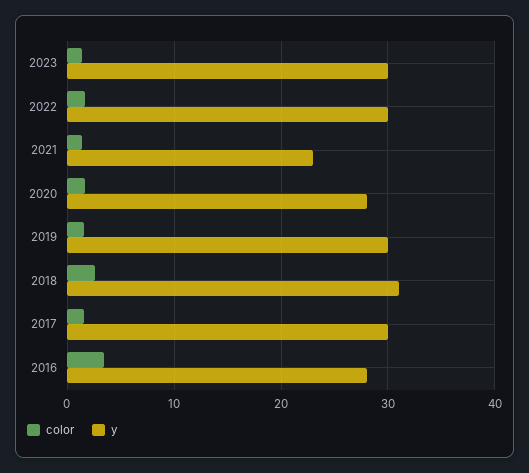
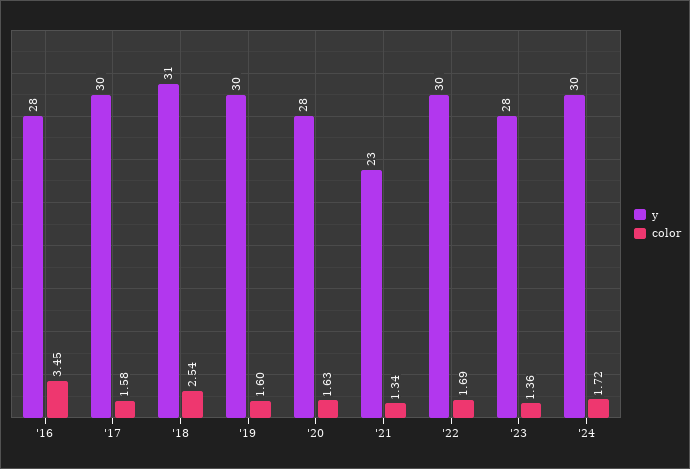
y, 2023: 30 -> 28
y, '24: none -> 30
color, '24: none -> 1.72

